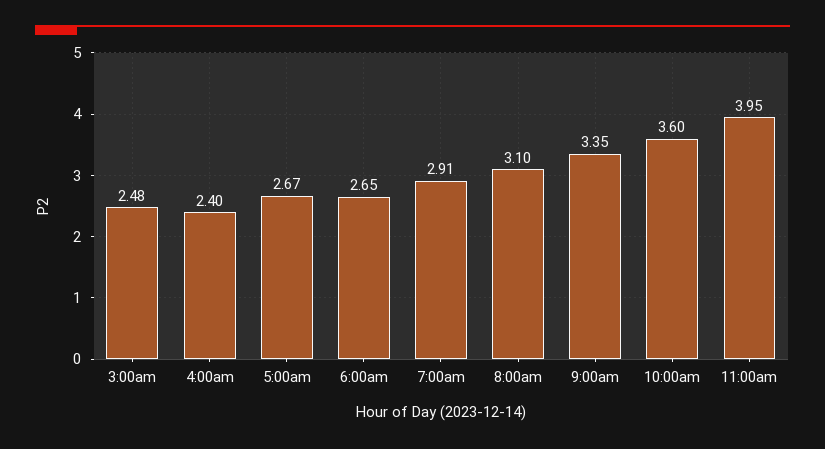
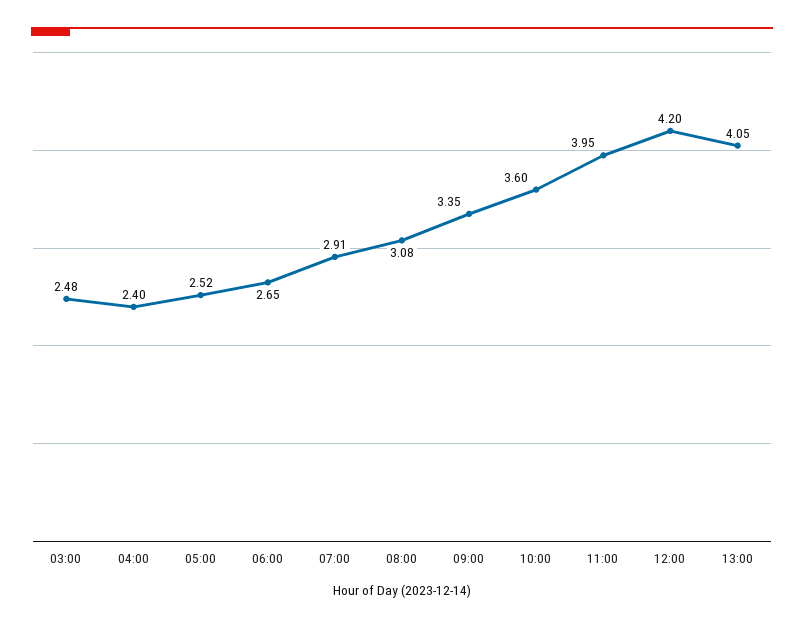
5:00am: 2.67 -> 2.52
8:00am: 3.1 -> 3.08
12:00: none -> 4.2
13:00: none -> 4.05

